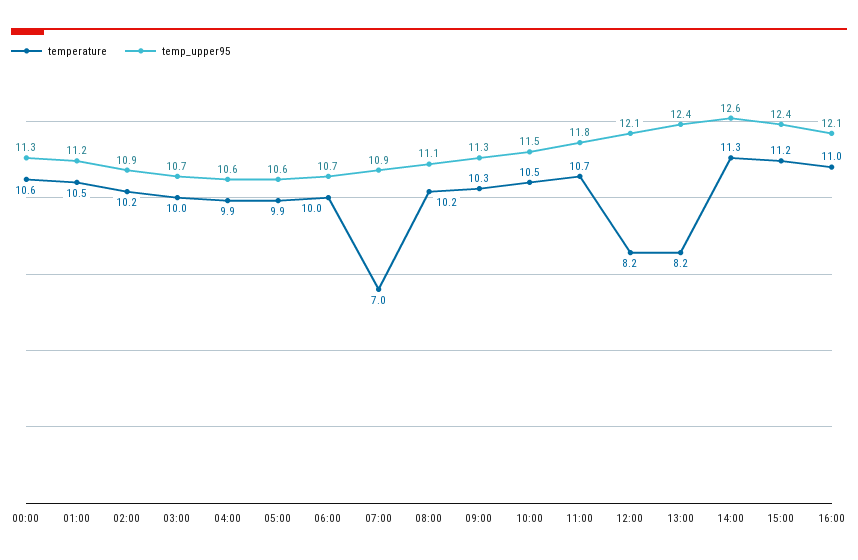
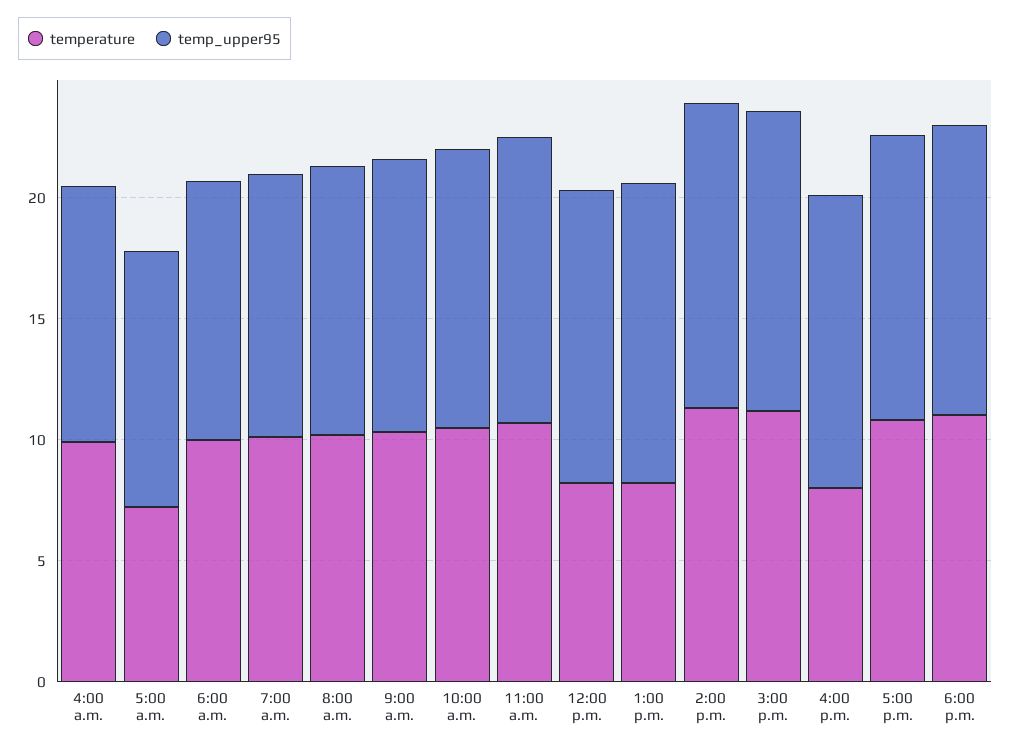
temperature, 00:00: 10.6 -> none
temp_upper95, 00:00: 11.3 -> none
temperature, 01:00: 10.5 -> none
temp_upper95, 01:00: 11.2 -> none
temperature, 02:00: 10.2 -> none
temp_upper95, 02:00: 10.9 -> none
temperature, 03:00: 10 -> none
temp_upper95, 03:00: 10.7 -> none
temperature, 05:00: 9.9 -> 7
temperature, 07:00: 7 -> 10
temperature, 16:00: 11 -> 8
temperature, 5:00 p.m.: none -> 11
temp_upper95, 5:00 p.m.: none -> 12
temperature, 6:00 p.m.: none -> 11
temp_upper95, 6:00 p.m.: none -> 12

